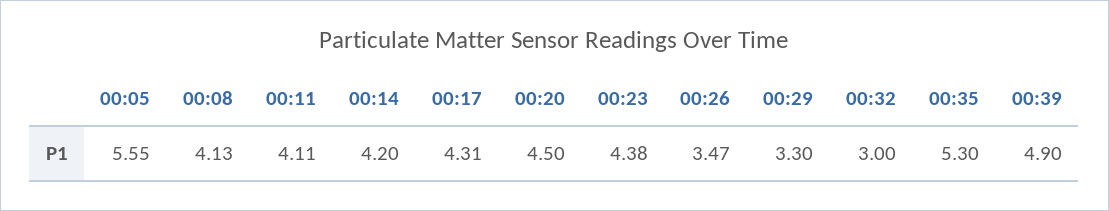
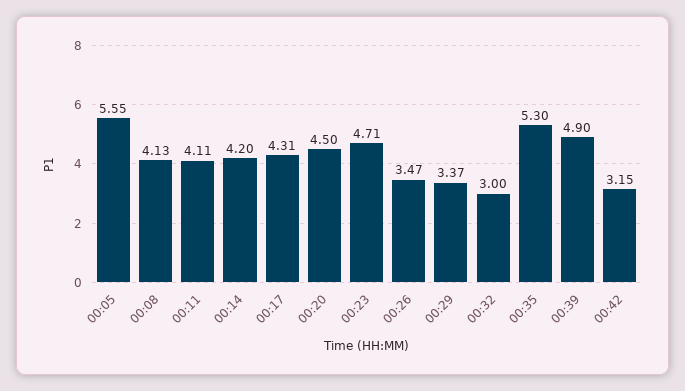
00:23: 4.38 -> 4.71
00:29: 3.3 -> 3.37
00:42: none -> 3.15

